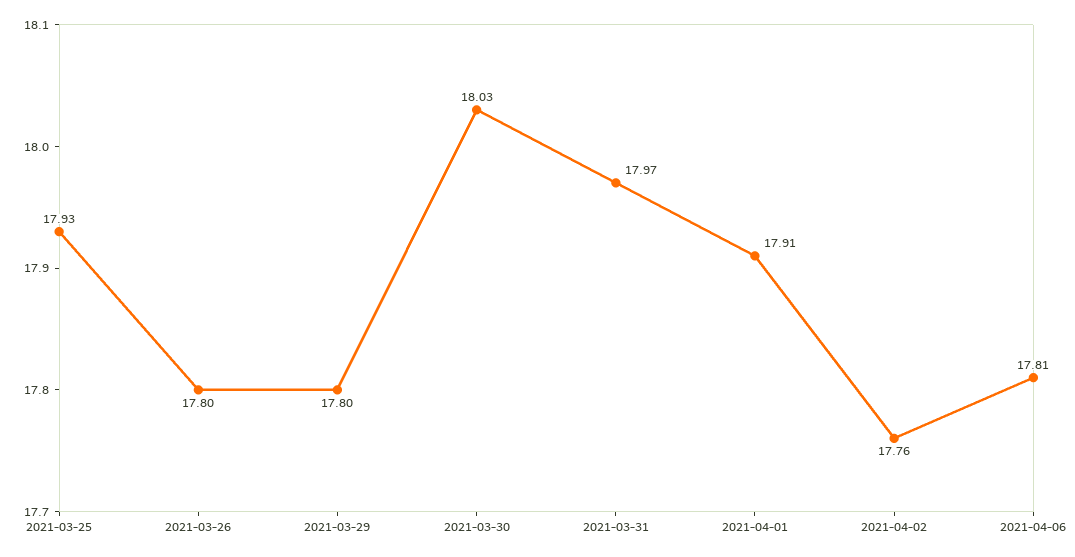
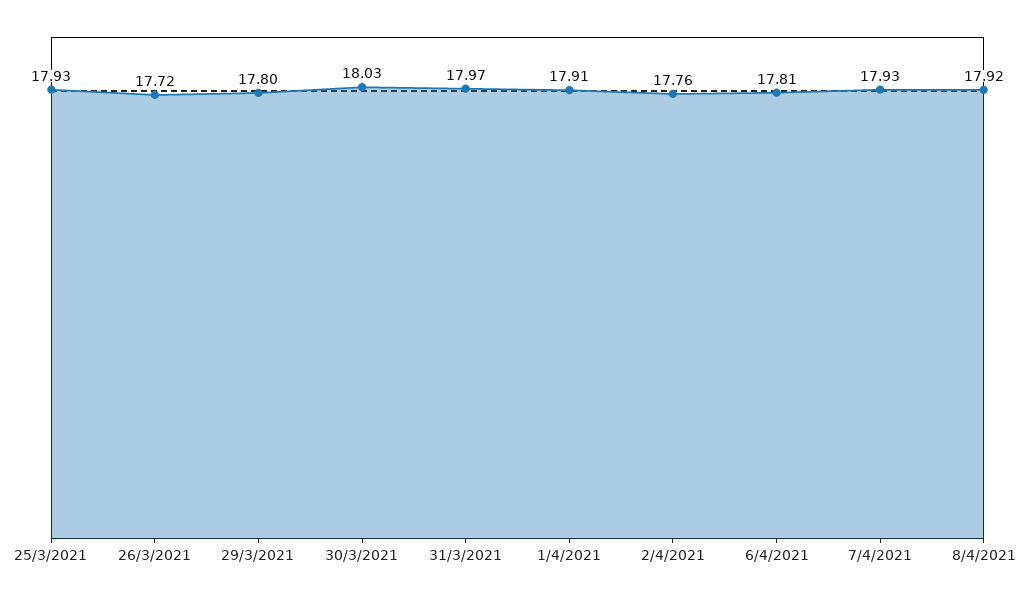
2021-03-26: 17.8 -> 17.72
7/4/2021: none -> 17.93
8/4/2021: none -> 17.92

